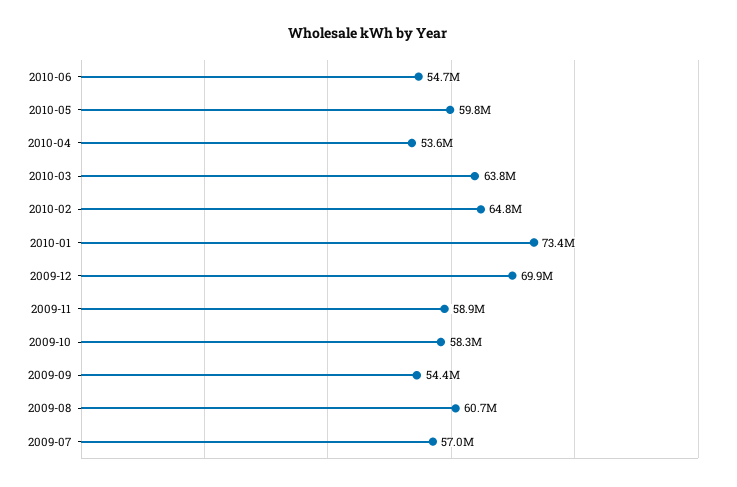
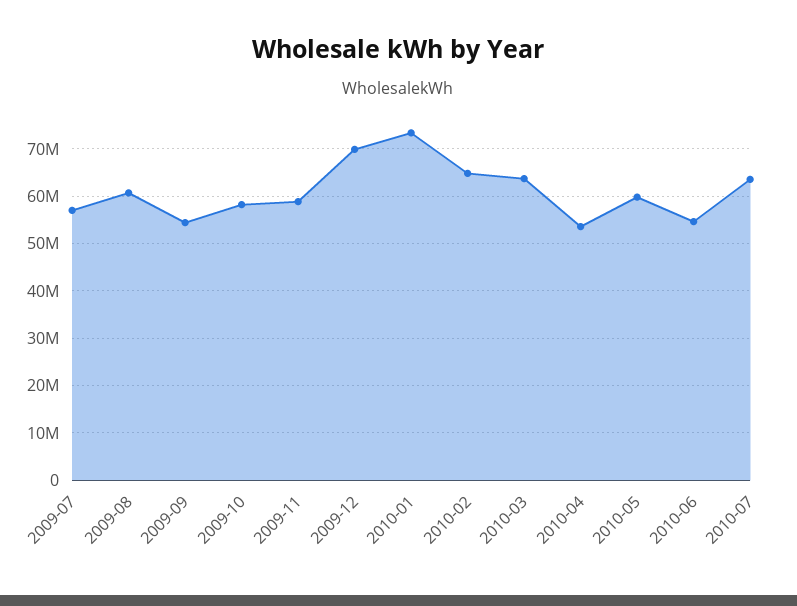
2010-07: none -> 64000000

